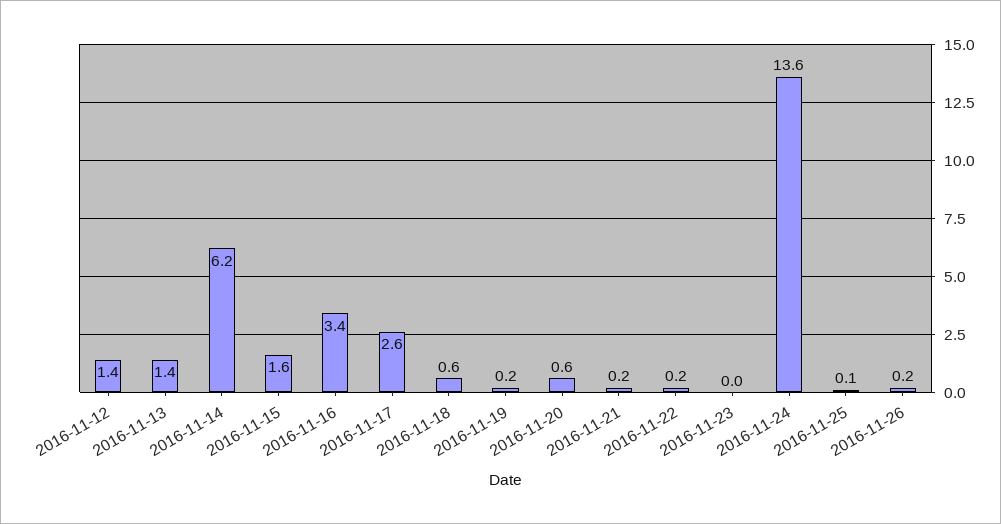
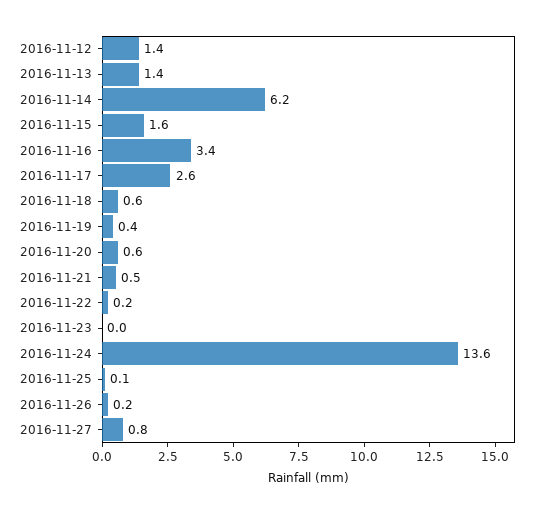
2016-11-19: 0.2 -> 0.4
2016-11-21: 0.2 -> 0.5
2016-11-27: none -> 0.8

